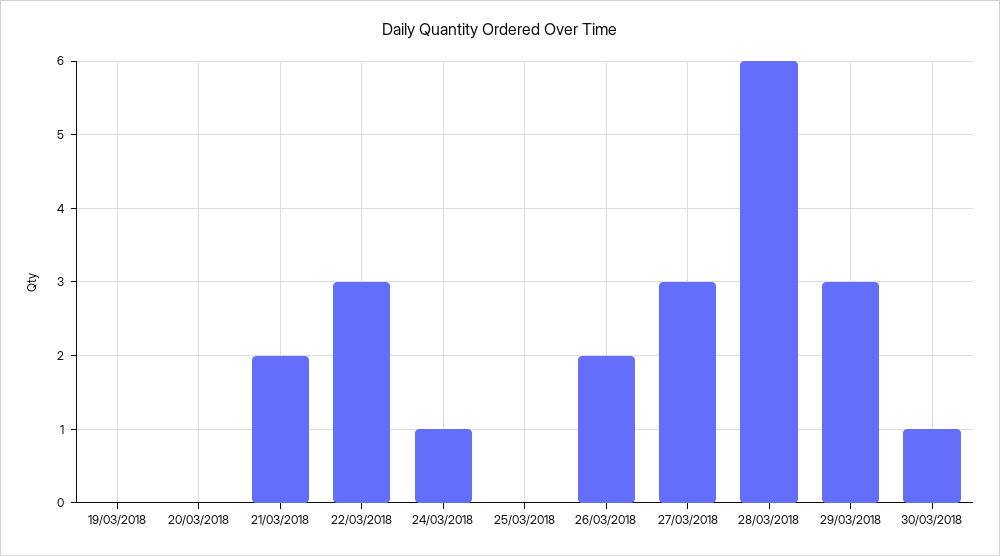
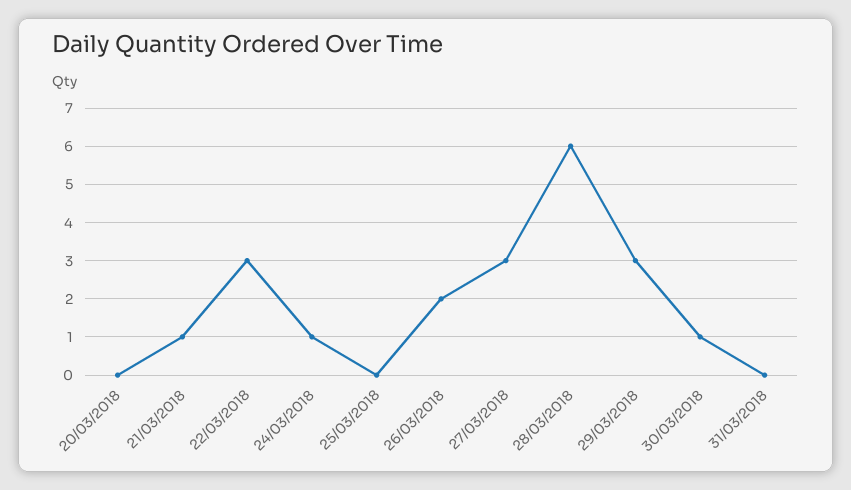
19/03/2018: 0 -> none
21/03/2018: 2 -> 1
31/03/2018: none -> 0

